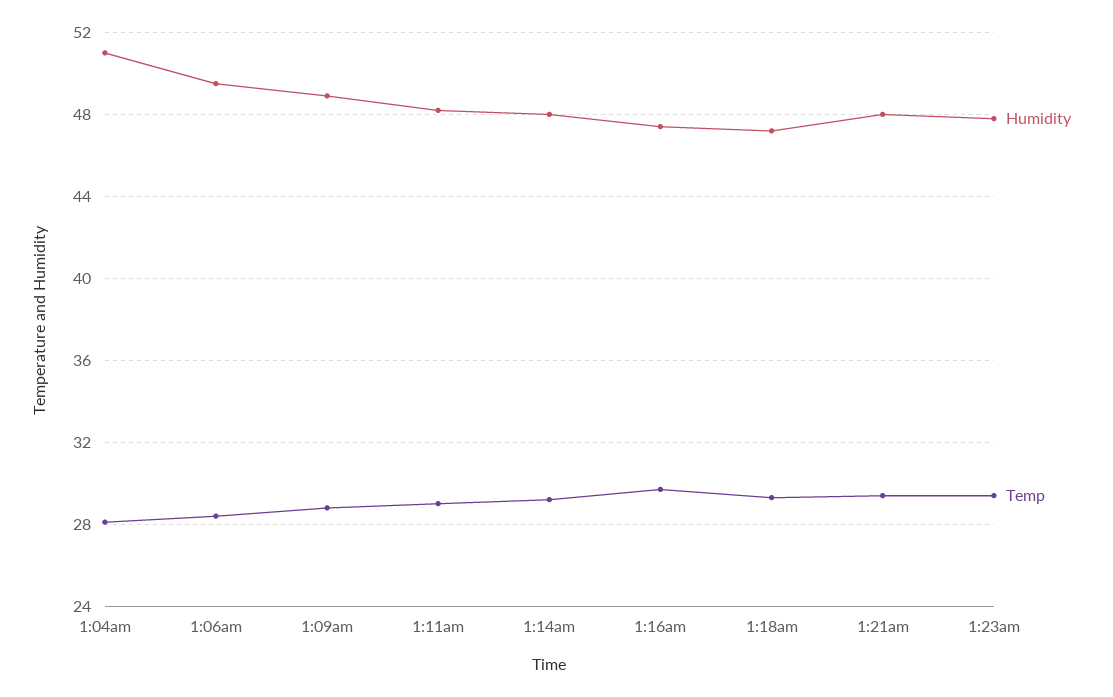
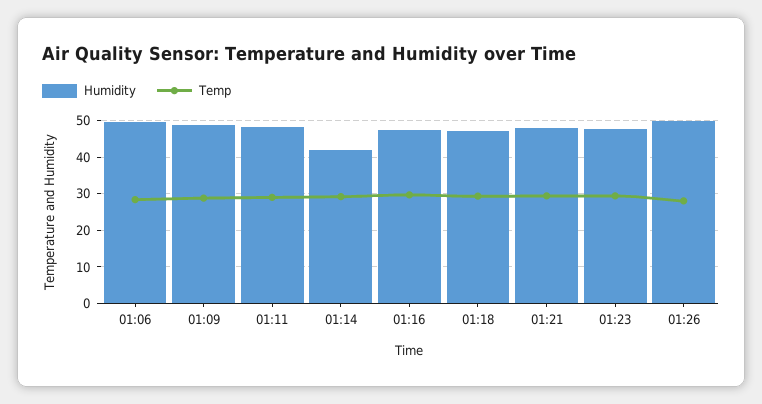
Humidity, 1:04am: 51 -> none
Temp, 1:04am: 28 -> none
Humidity, 1:14am: 48 -> 42
Humidity, 01:26: none -> 50
Temp, 01:26: none -> 28

